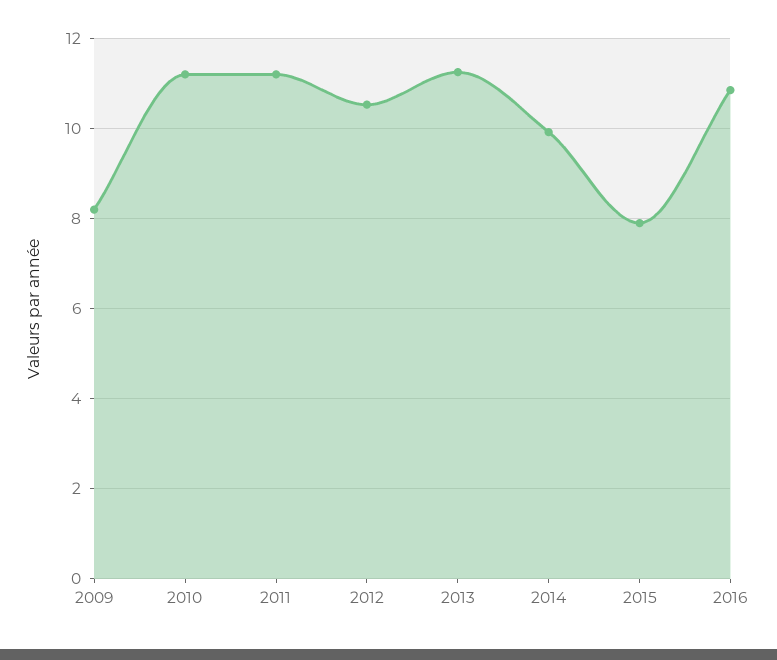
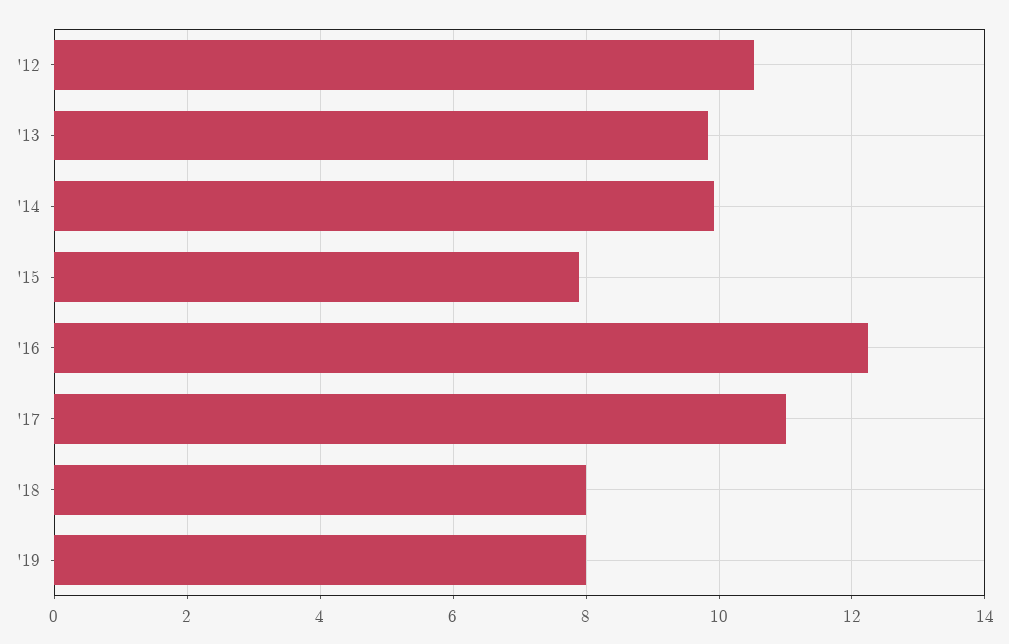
2009: 8.2 -> none
2010: 11.2 -> none
2011: 11.2 -> none
2013: 11.2 -> 9.8
2016: 10.8 -> 12.2
'17: none -> 11
'18: none -> 8
'19: none -> 8

